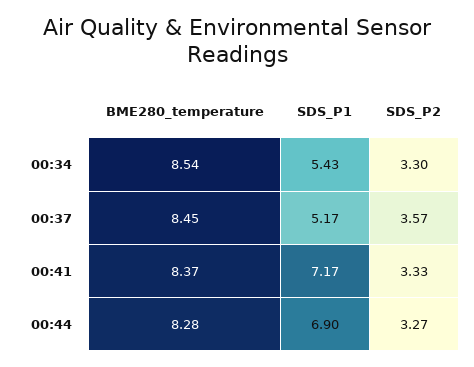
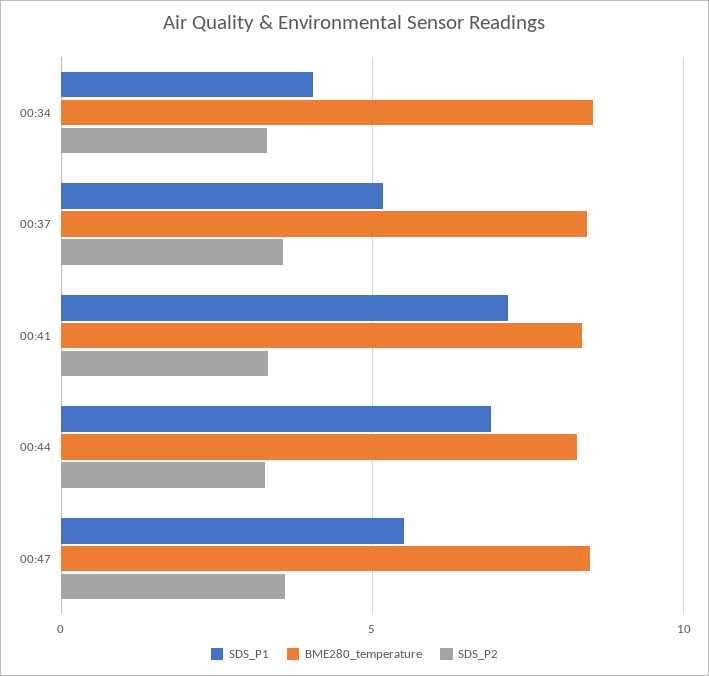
SDS_P1, 00:34: 5.43 -> 4
SDS_P1, 00:47: none -> 5.5
BME280_temperature, 00:47: none -> 8.5
SDS_P2, 00:47: none -> 3.5

